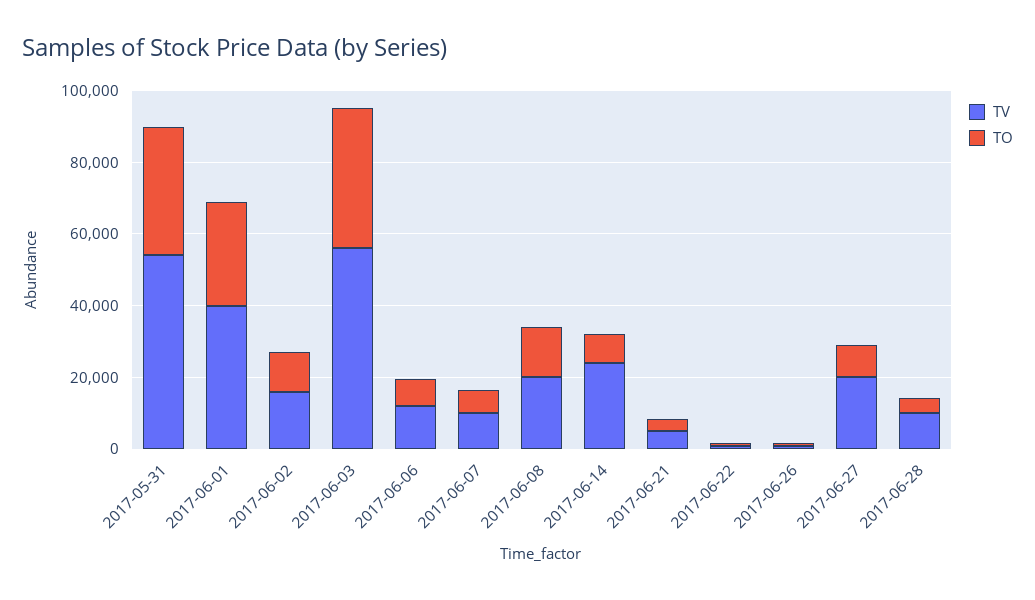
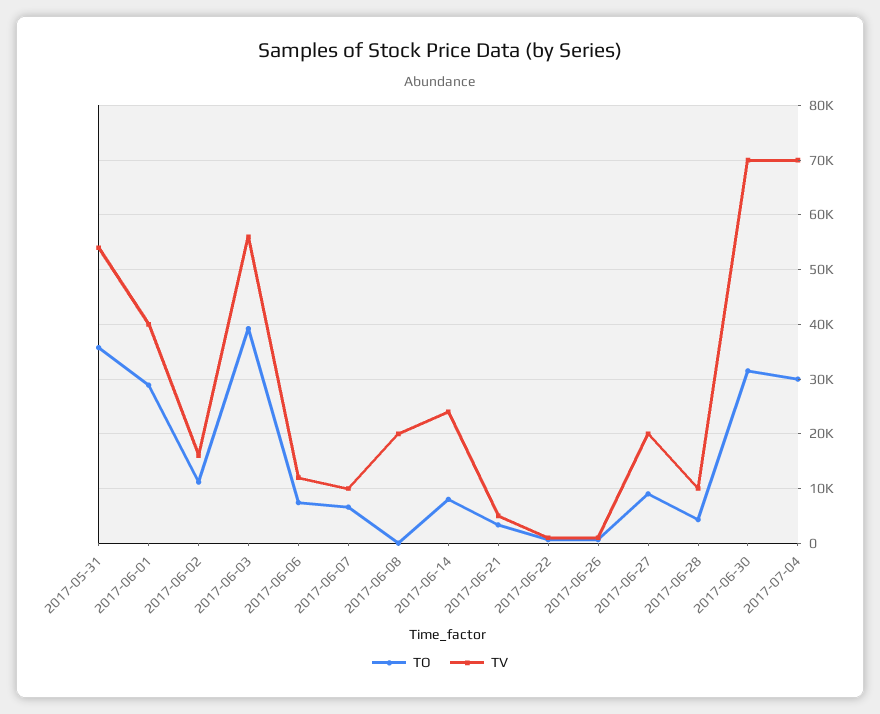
TO, 2017-06-08: 15000 -> 0
TO, 2017-06-30: none -> 32000
TV, 2017-06-30: none -> 70000
TO, 2017-07-04: none -> 30000
TV, 2017-07-04: none -> 70000

